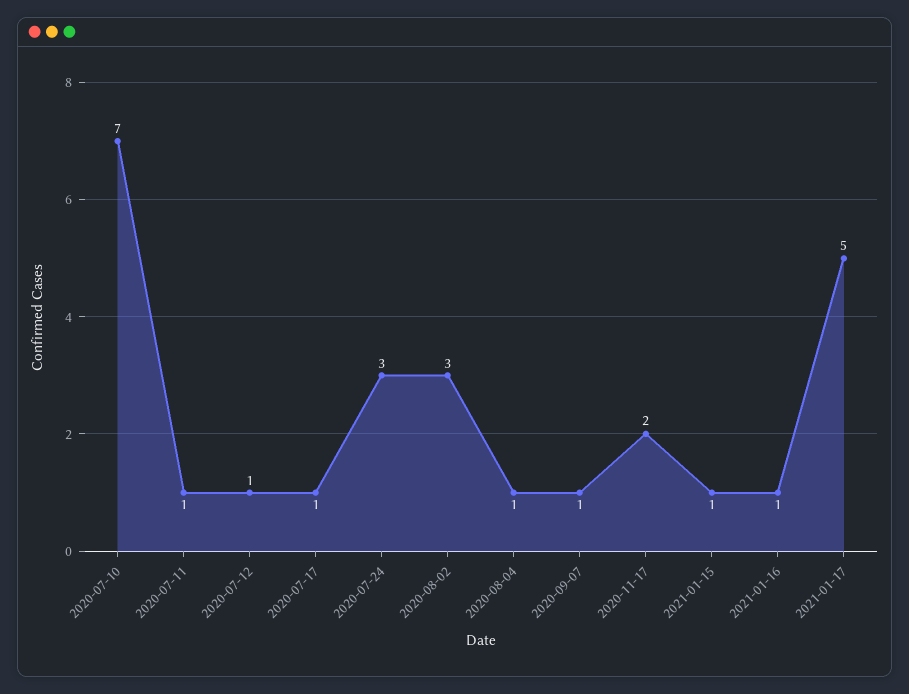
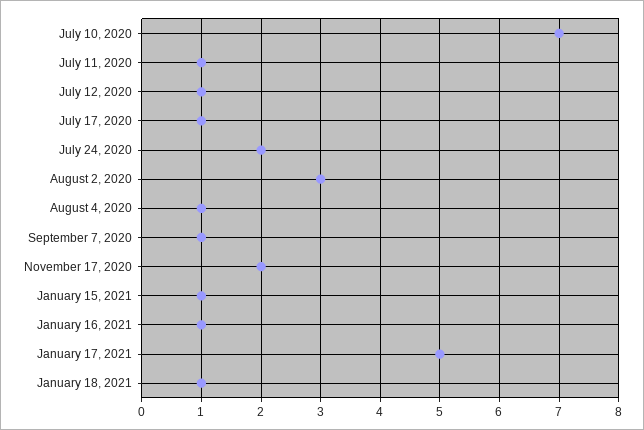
2020-07-24: 3 -> 2
January 18, 2021: none -> 1

